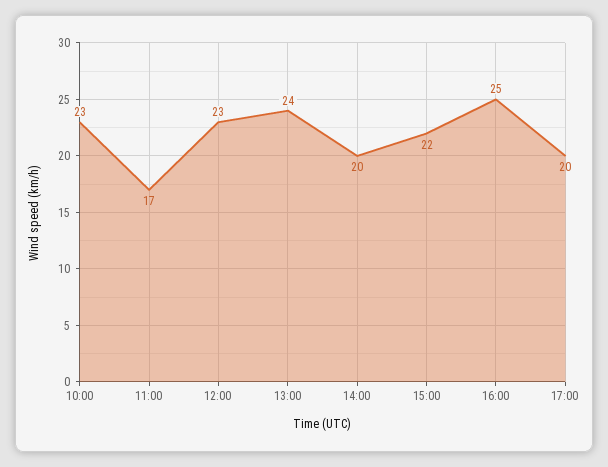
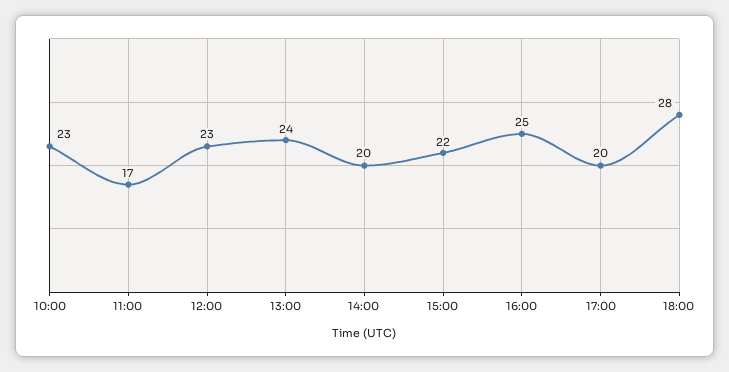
18:00: none -> 28

